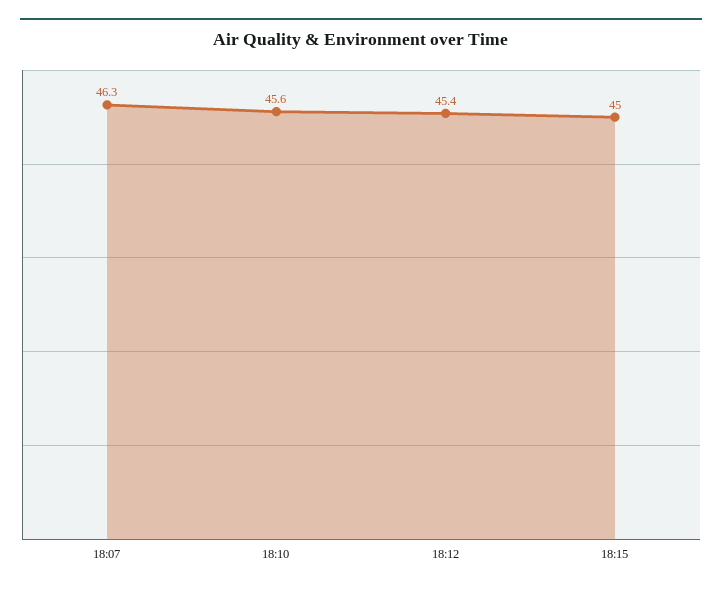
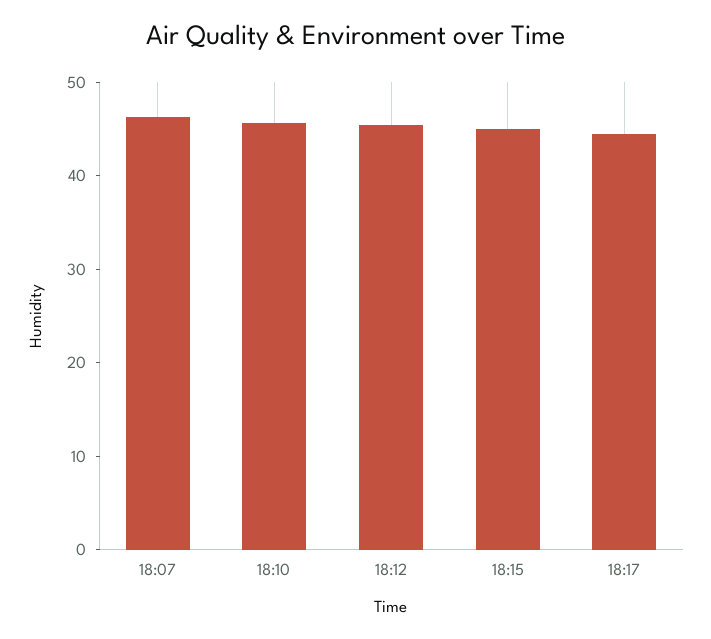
18:17: none -> 44

